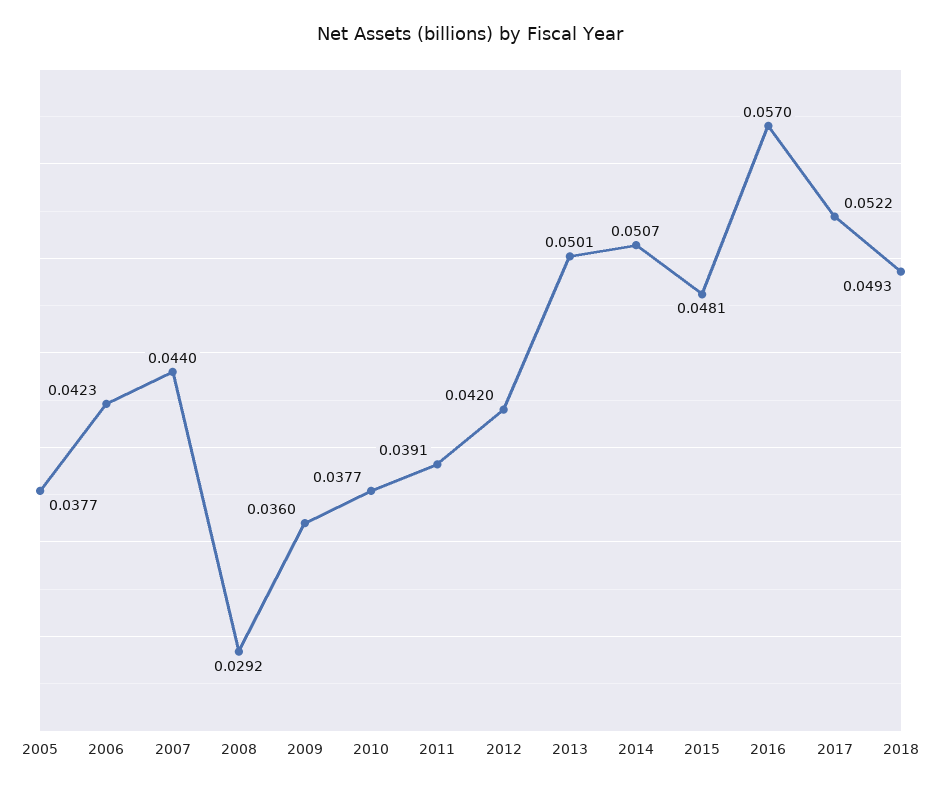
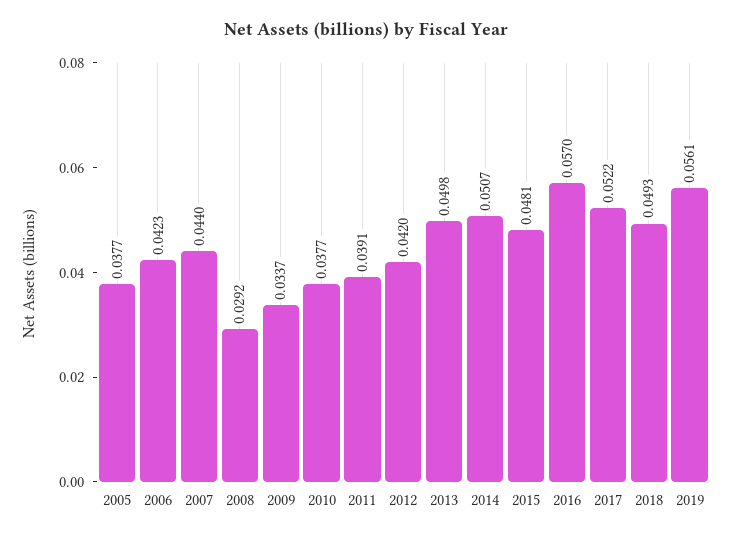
2009: 0.036 -> 0.0337
2013: 0.0501 -> 0.0498
2019: none -> 0.0561

